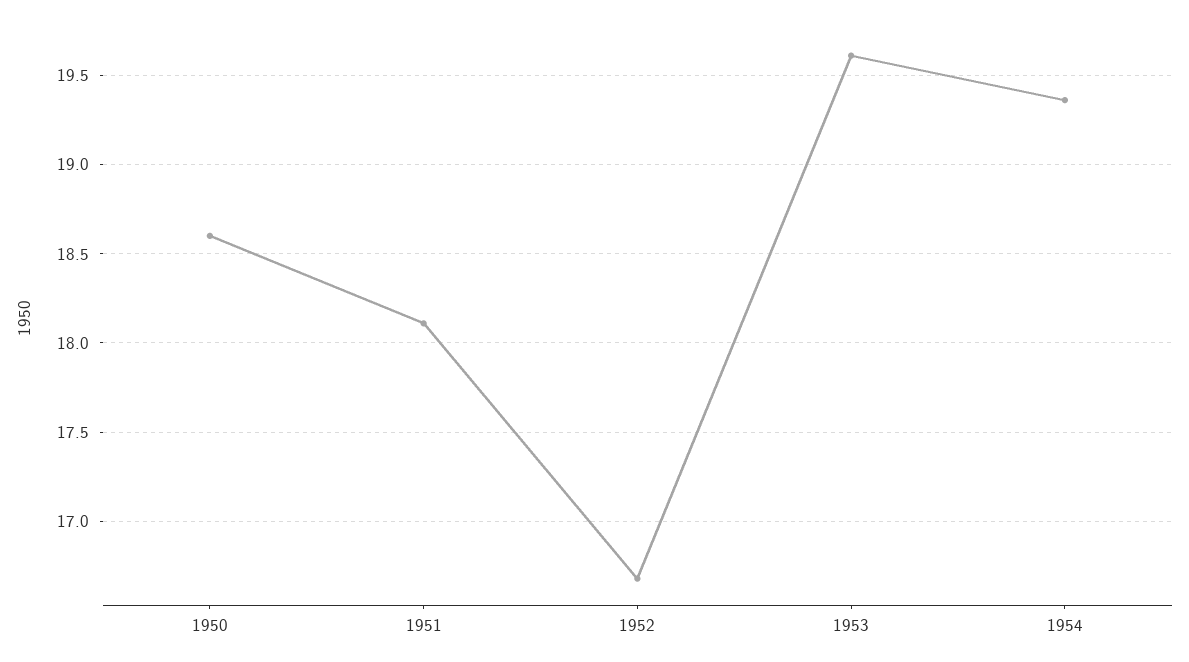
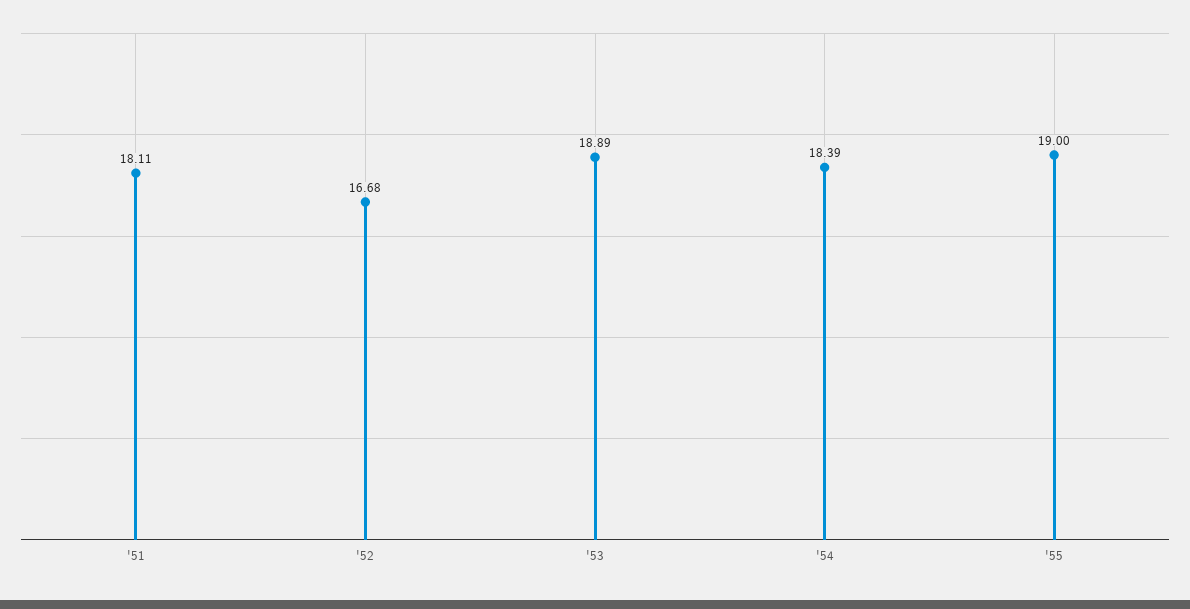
1950: 18.6 -> none
1953: 19.6 -> 18.89
1954: 19.35 -> 18.39
'55: none -> 19

